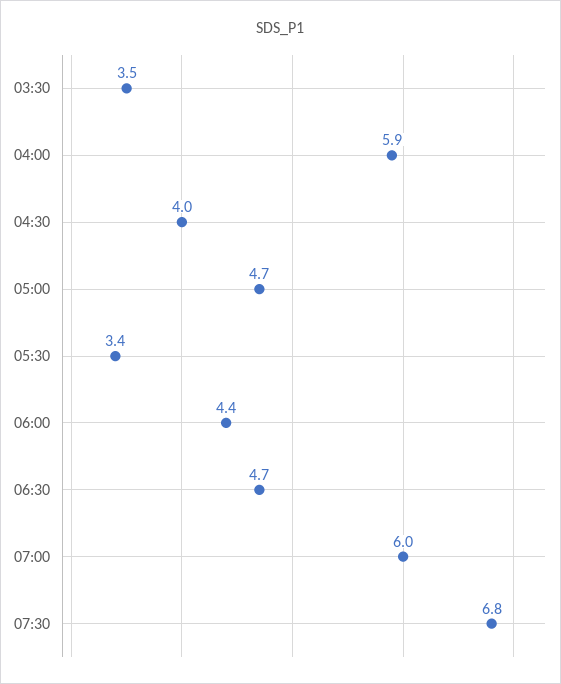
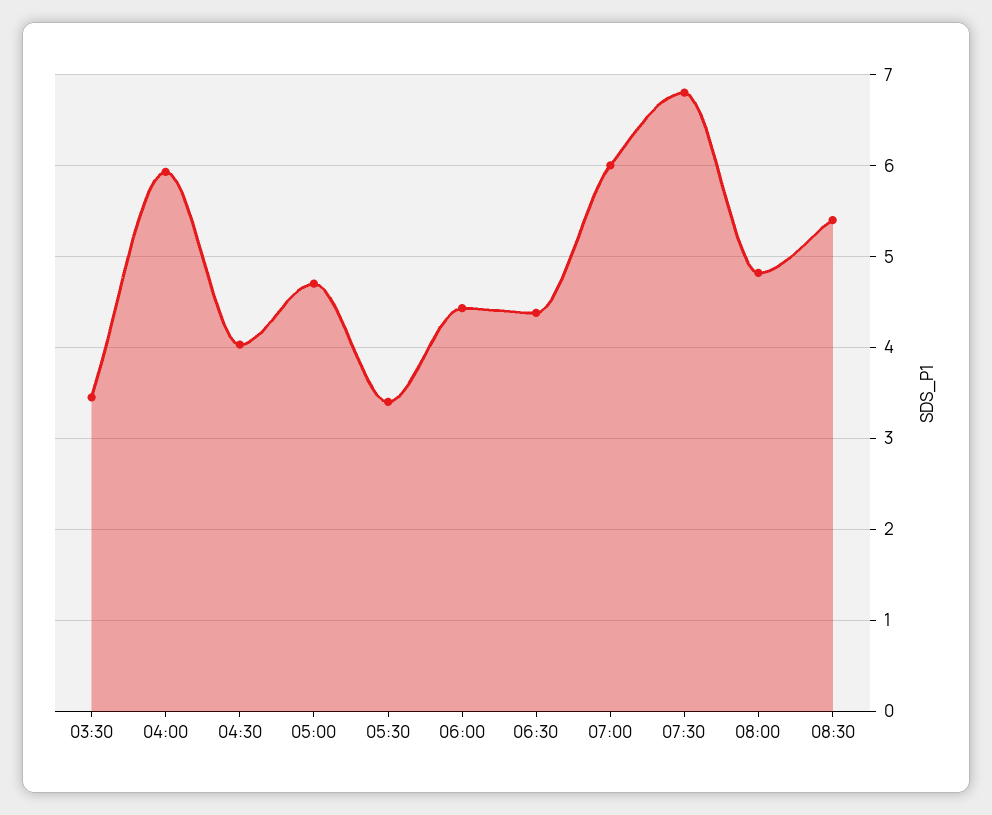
06:30: 4.7 -> 4.4
08:00: none -> 4.8
08:30: none -> 5.4

